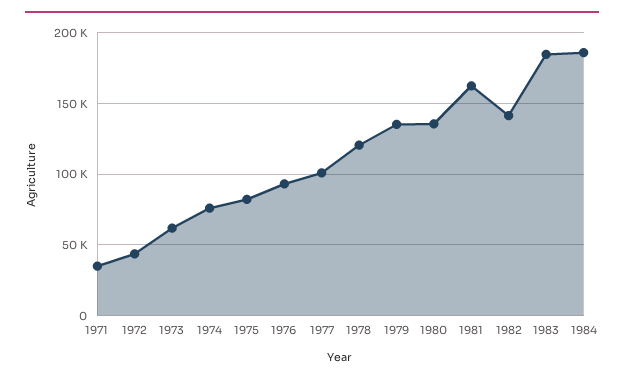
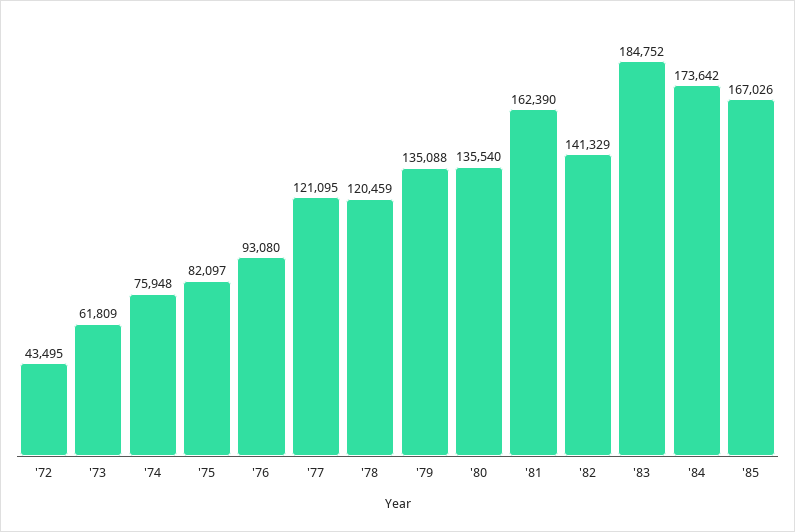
1971: 35000 -> none
1977: 100000 -> 121095
1984: 185000 -> 173642
'85: none -> 167026

